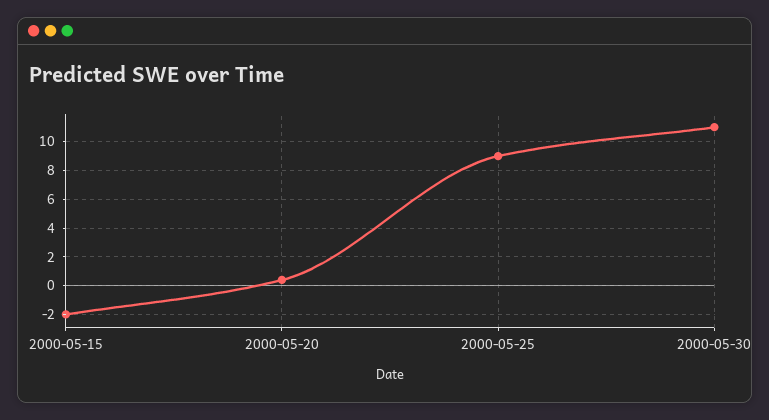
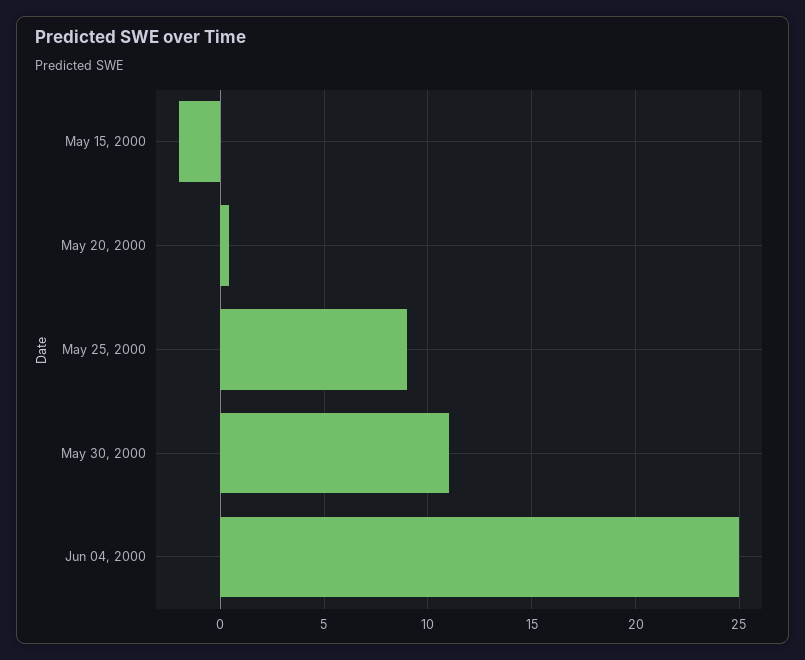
Jun 04, 2000: none -> 25

